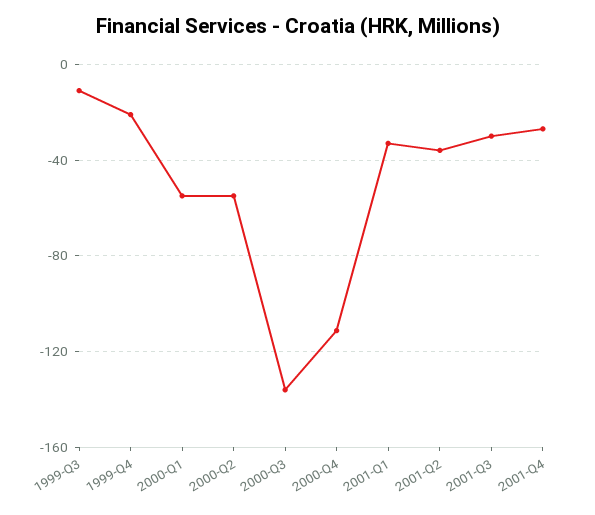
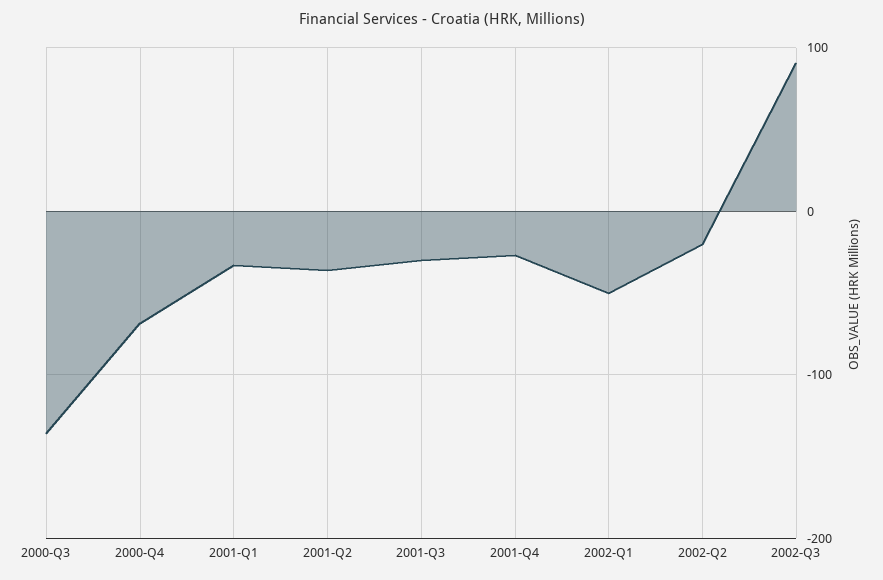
1999-Q3: -10 -> none
1999-Q4: -20 -> none
2000-Q1: -55 -> none
2000-Q2: -55 -> none
2000-Q4: -110 -> -70
2002-Q1: none -> -50
2002-Q2: none -> -20
2002-Q3: none -> 90

